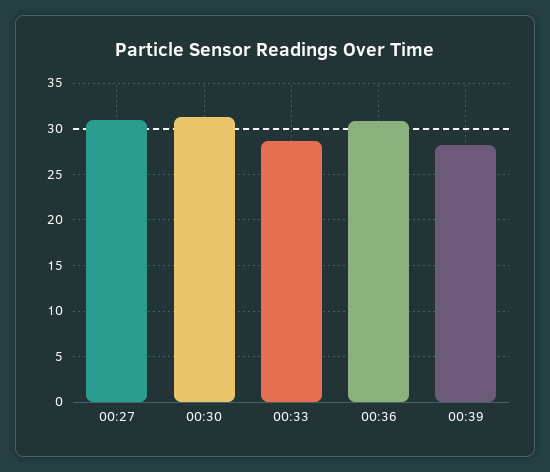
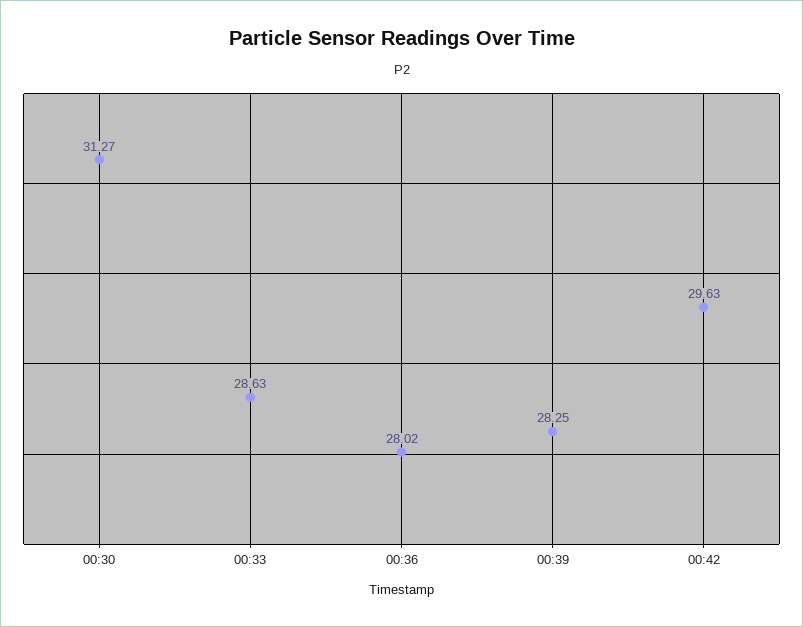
00:27: 31 -> none
00:36: 31 -> 28.02
00:42: none -> 29.63

